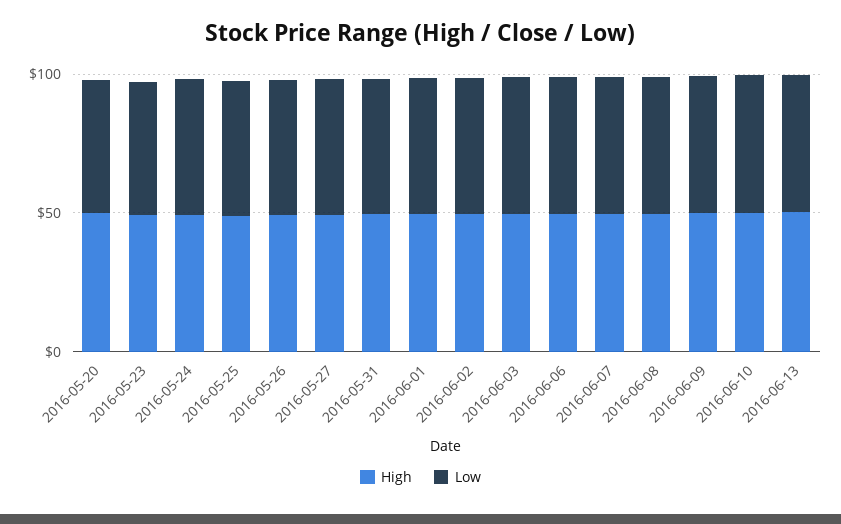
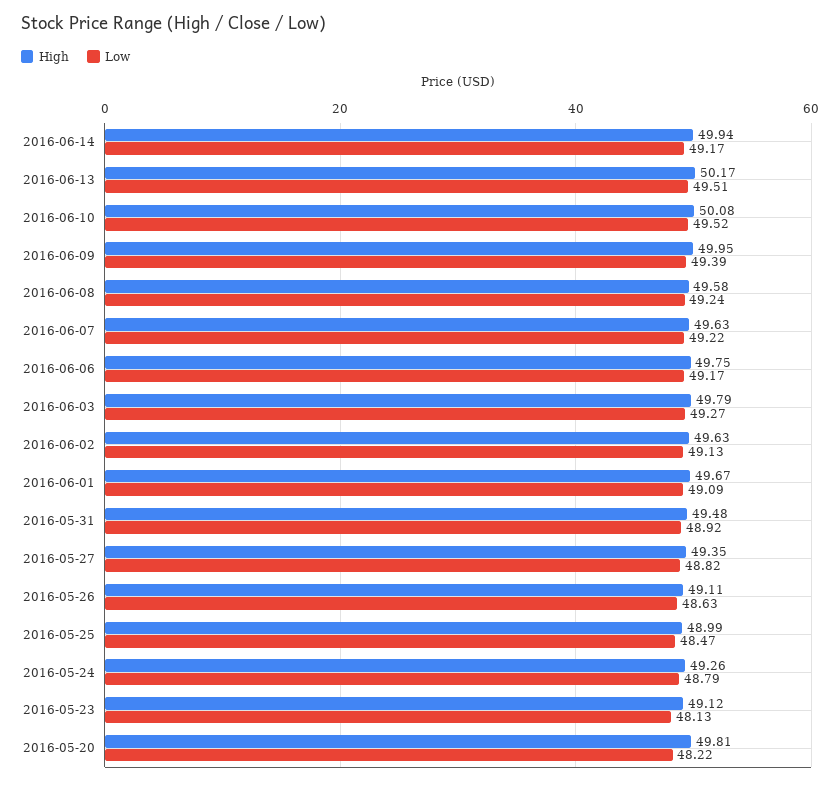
High, 2016-06-14: none -> 49.94
Low, 2016-06-14: none -> 49.17

